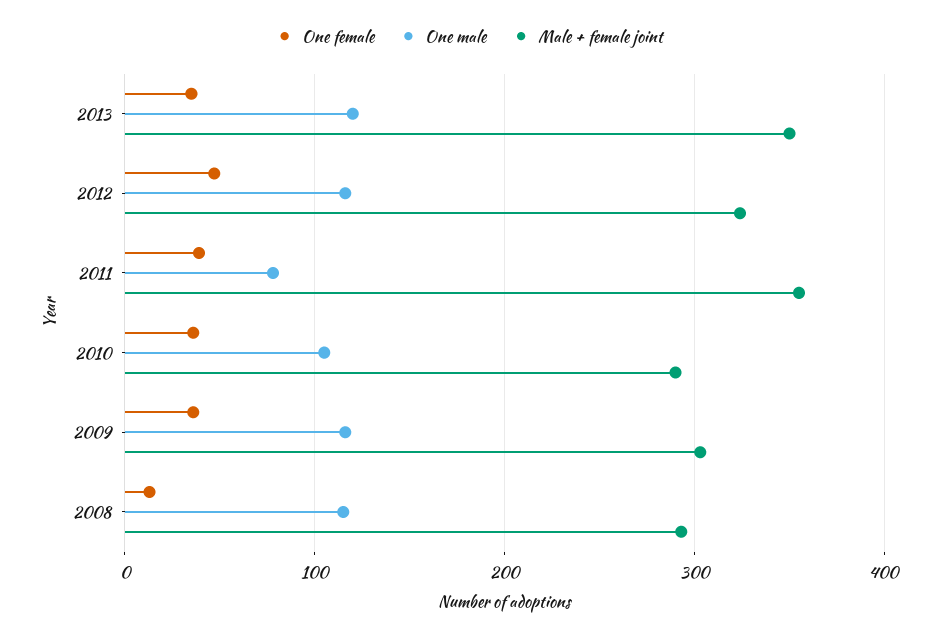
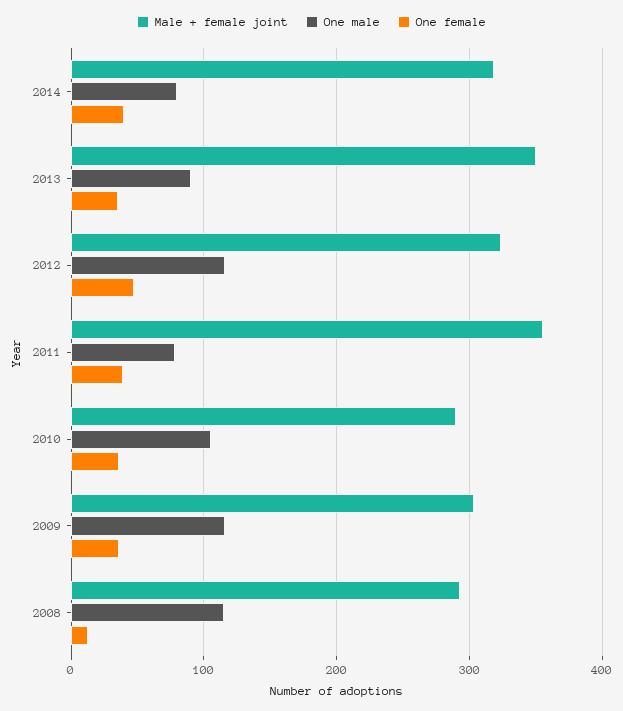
One male, 2013: 120 -> 90
Male + female joint, 2014: none -> 320
One male, 2014: none -> 80
One female, 2014: none -> 40

